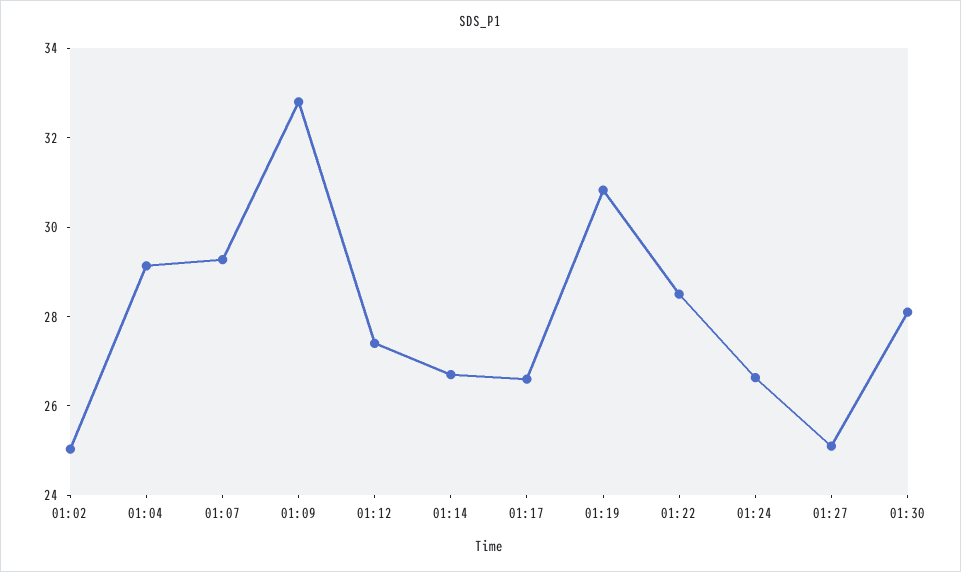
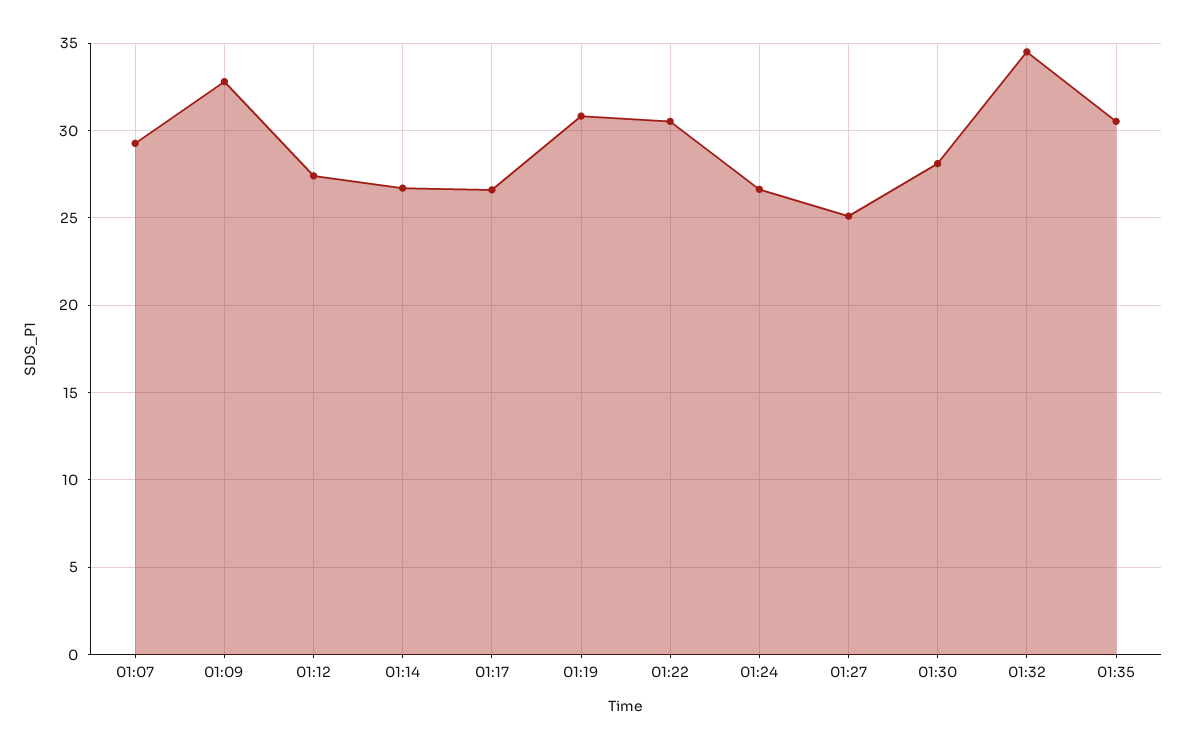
01:02: 25 -> none
01:04: 29 -> none
01:22: 28.5 -> 30.5
01:32: none -> 34.5
01:35: none -> 30.5

